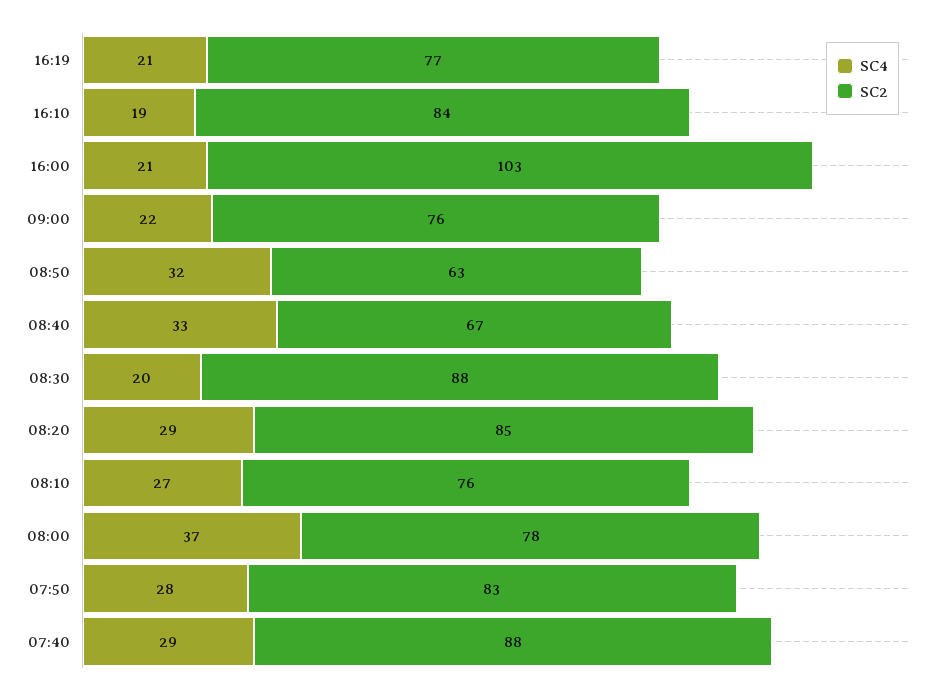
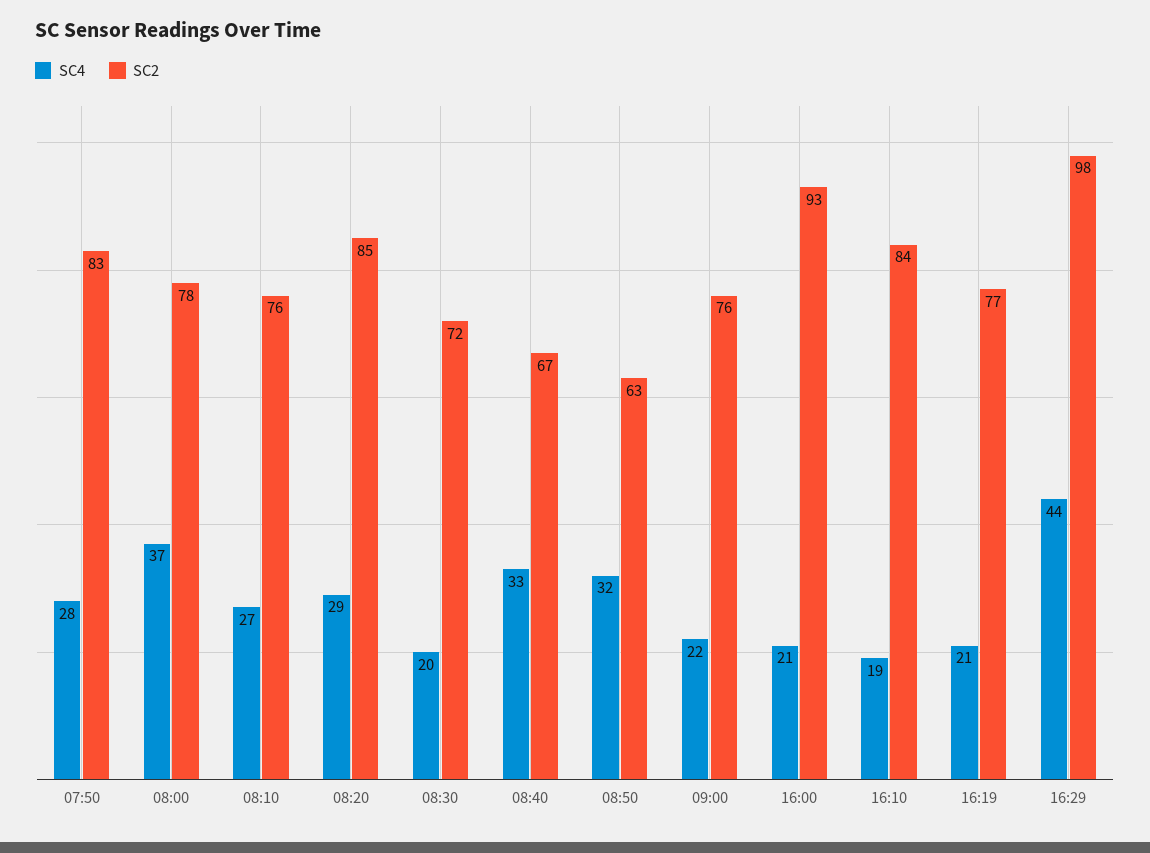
SC2, 16:00: 103 -> 93
SC2, 08:30: 88 -> 72
SC4, 07:40: 29 -> none
SC2, 07:40: 88 -> none
SC4, 16:29: none -> 44
SC2, 16:29: none -> 98

